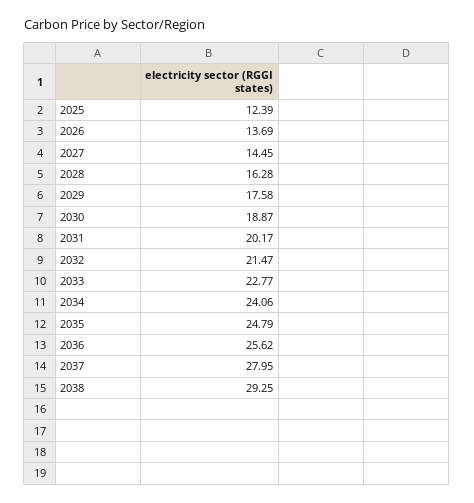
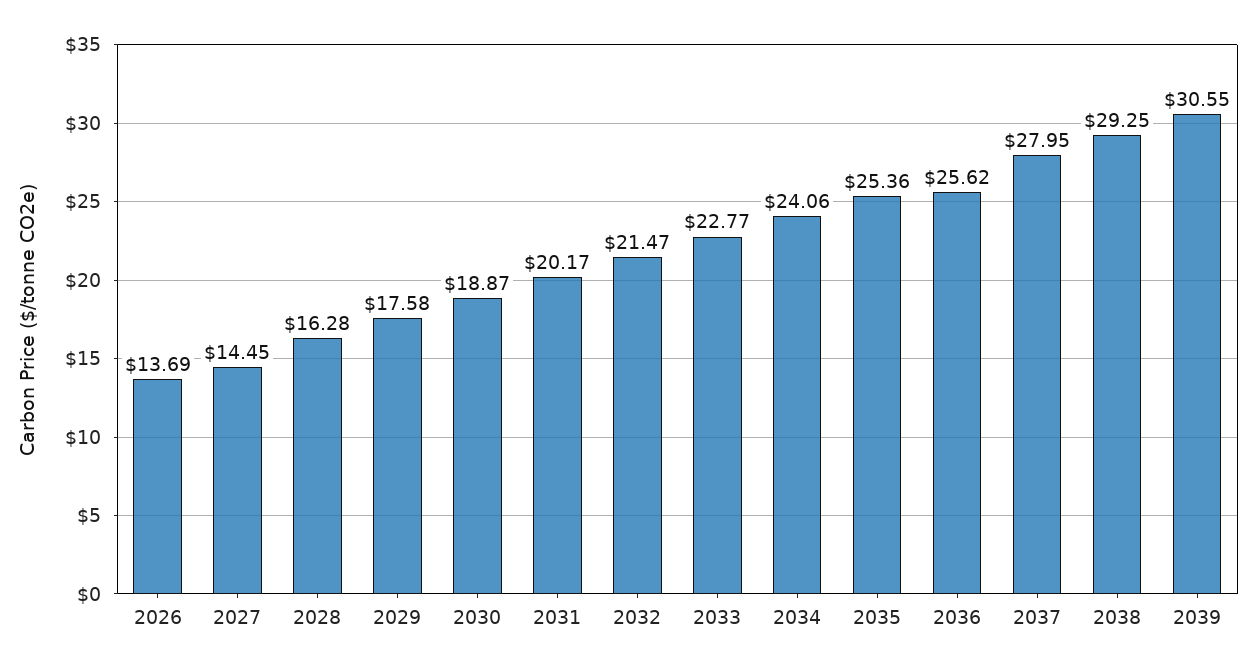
2025: 12.39 -> none
2035: 24.79 -> 25.36
2039: none -> 30.55

